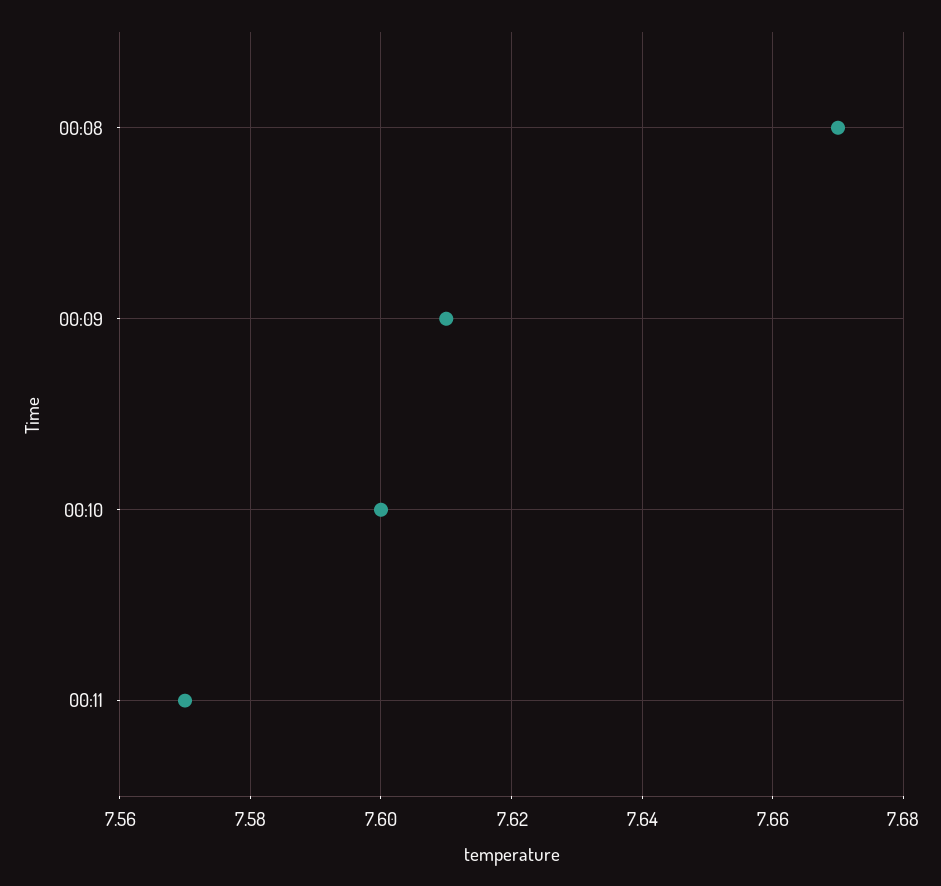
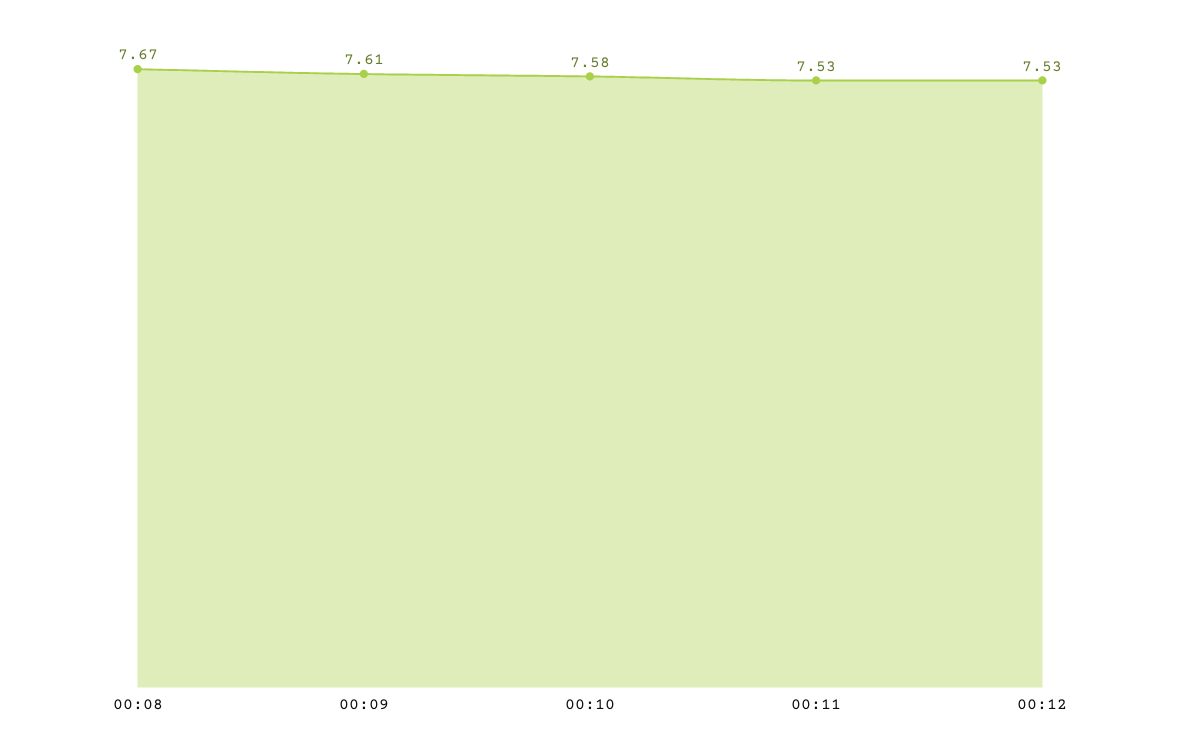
00:10: 7.6 -> 7.58
00:11: 7.57 -> 7.53
00:12: none -> 7.53

